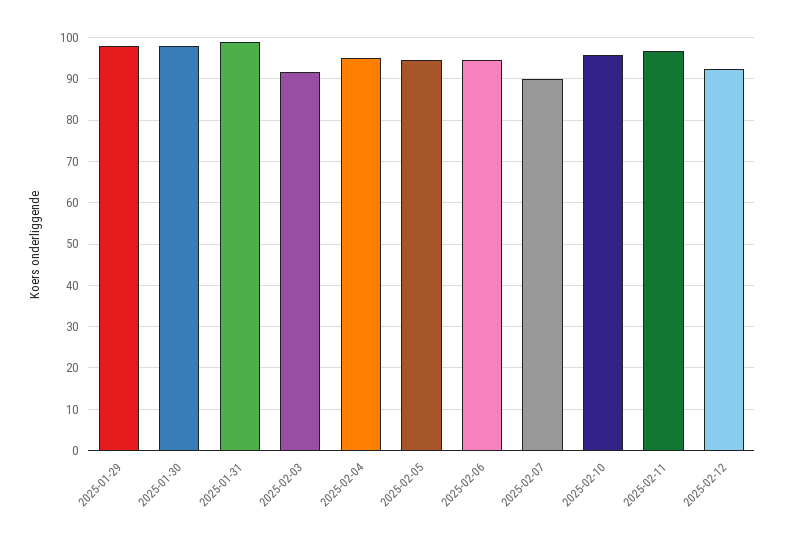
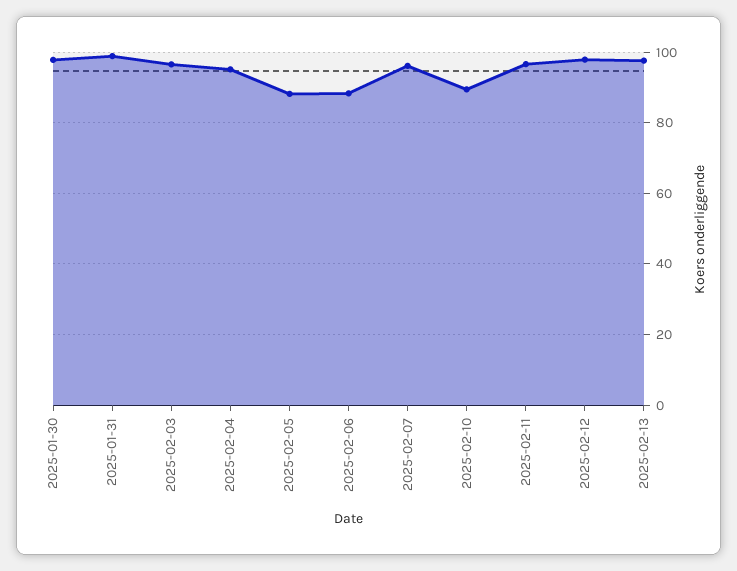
2025-01-29: 98 -> none
2025-02-03: 92 -> 96
2025-02-05: 94 -> 88
2025-02-06: 94 -> 88
2025-02-07: 90 -> 96
2025-02-10: 96 -> 90
2025-02-12: 92 -> 98
2025-02-13: none -> 98

